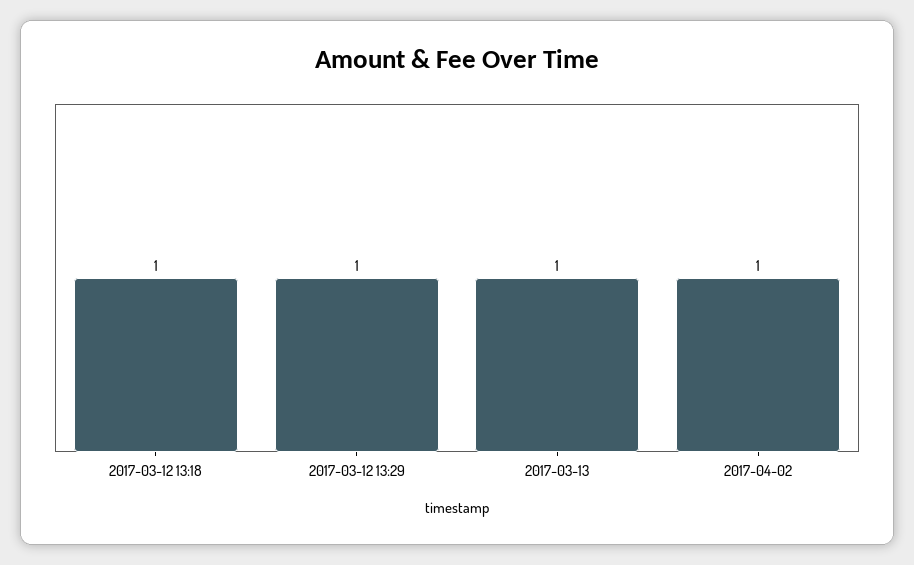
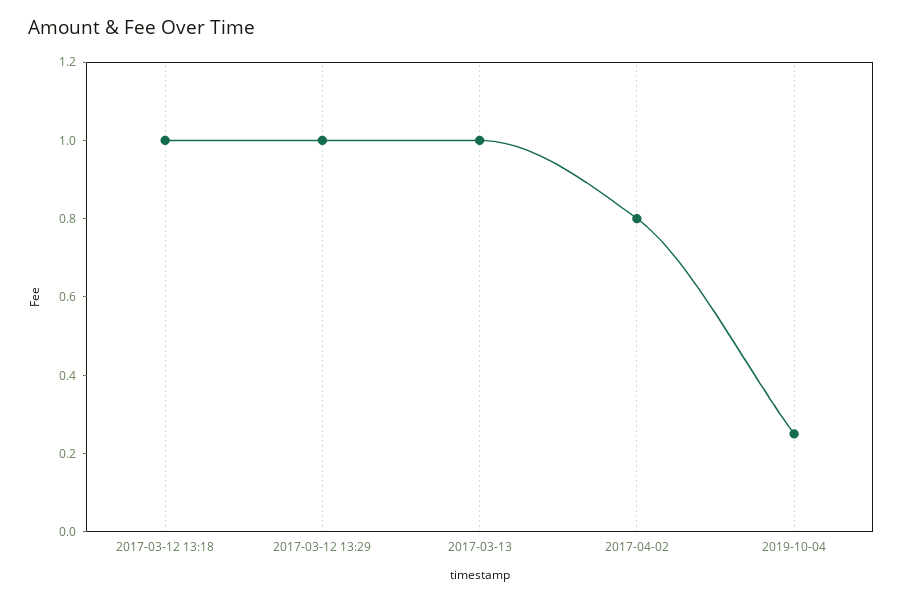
2017-04-02: 1 -> 0.8
2019-10-04: none -> 0.25

